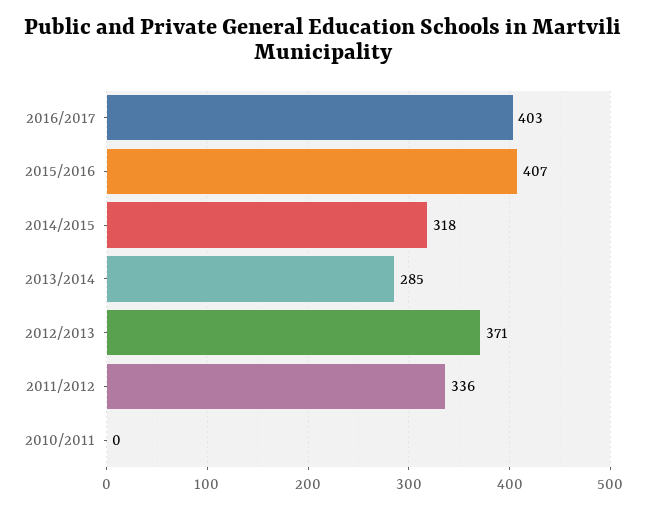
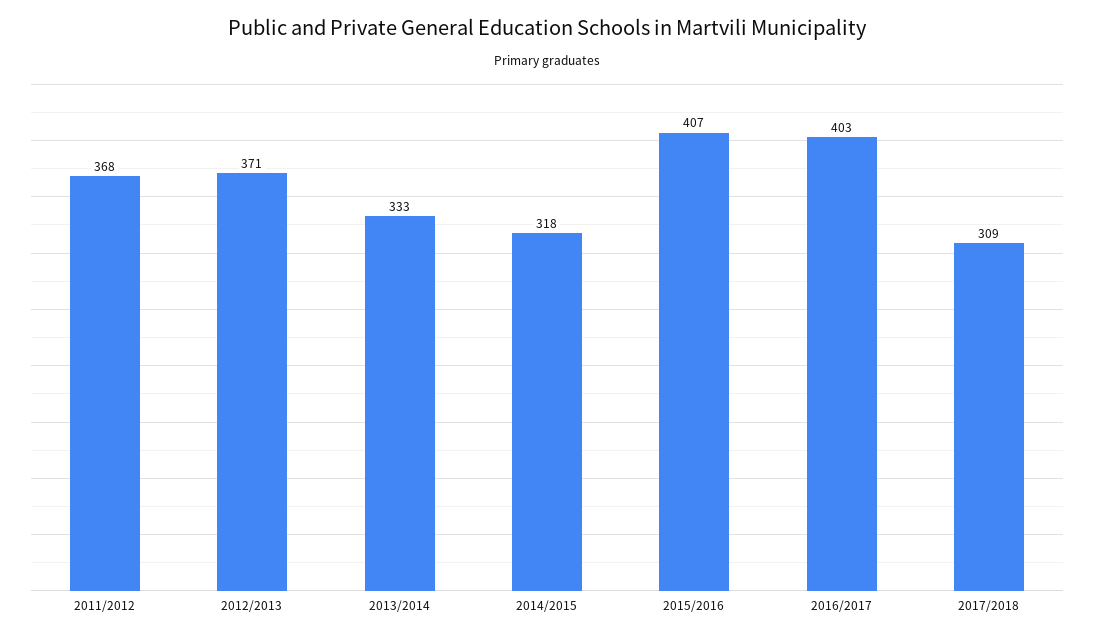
2013/2014: 285 -> 333
2011/2012: 336 -> 368
2010/2011: 0 -> none
2017/2018: none -> 309

